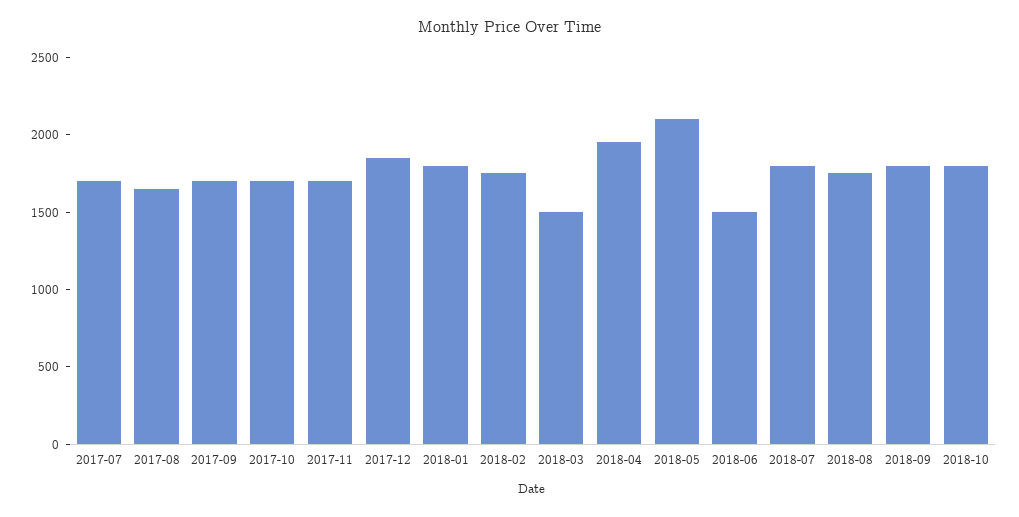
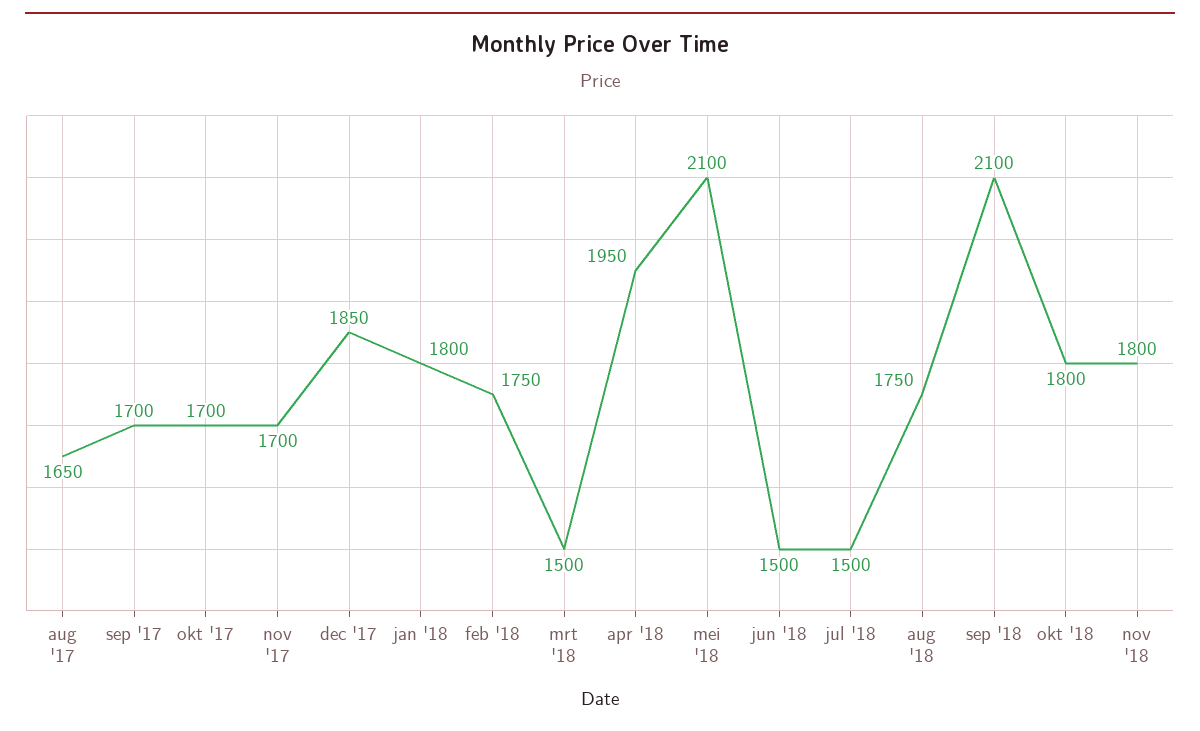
2017-07: 1700 -> none
2018-07: 1800 -> 1500
2018-09: 1800 -> 2100
nov '18: none -> 1800

